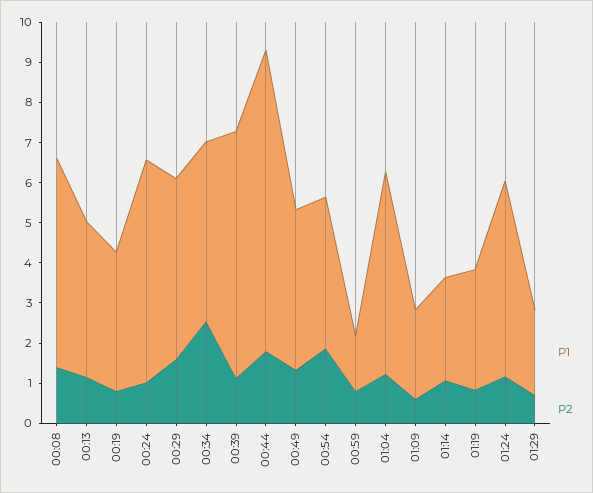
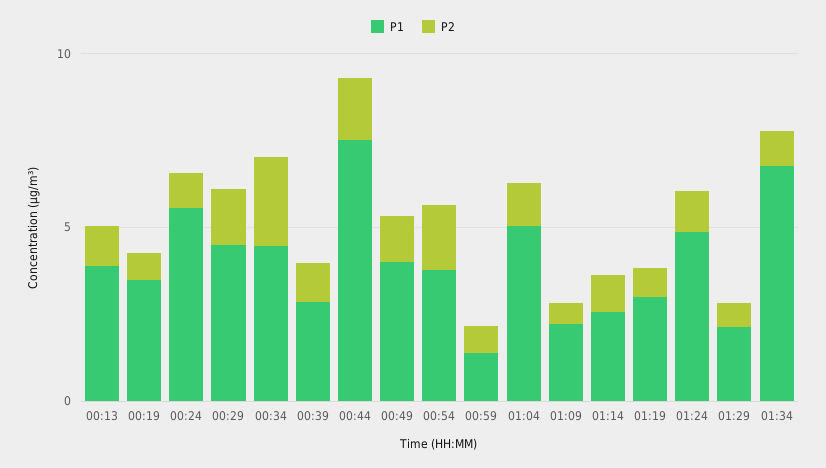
P1, 00:08: 5.2 -> none
P2, 00:08: 1.4 -> none
P1, 00:39: 6.2 -> 3
P1, 01:34: none -> 7
P2, 01:34: none -> 1

